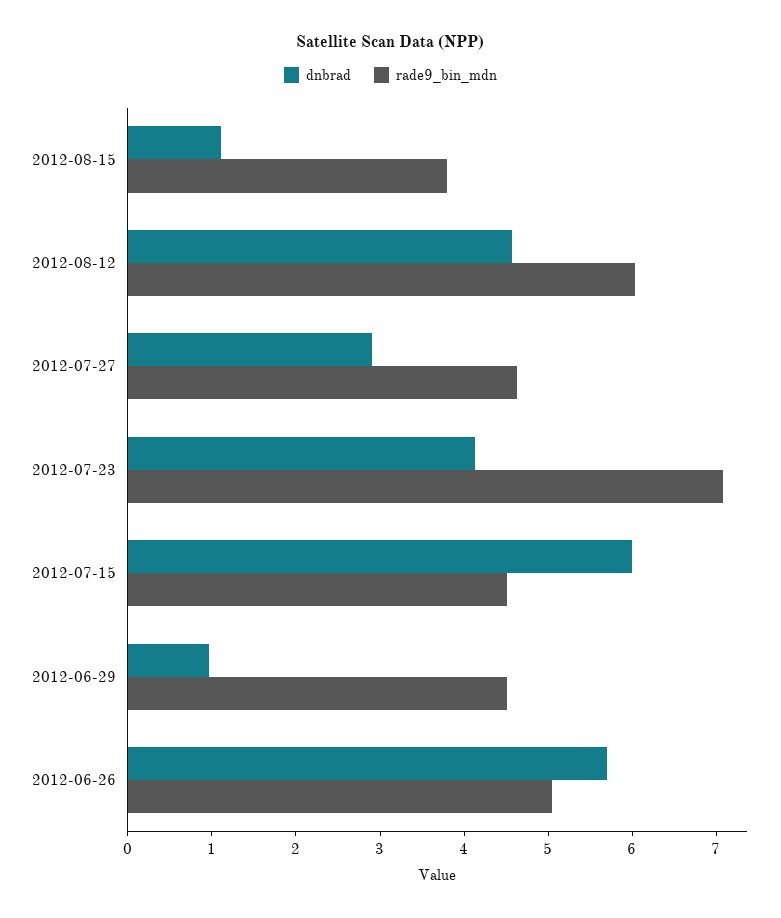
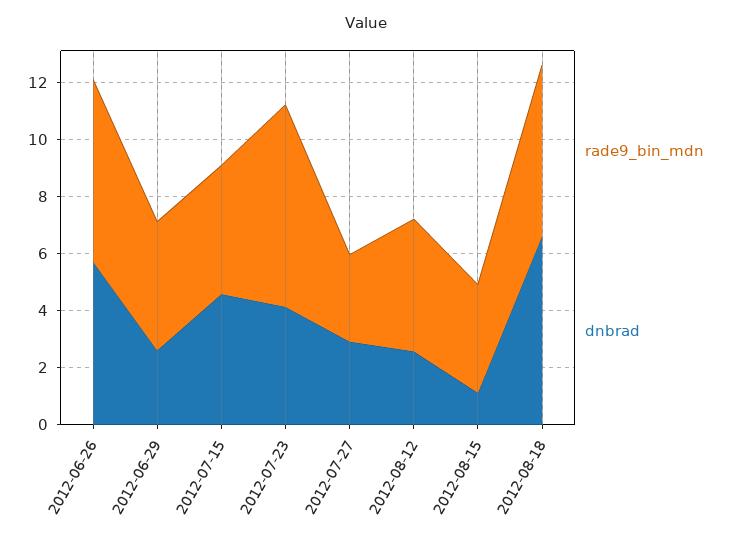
dnbrad, 2012-08-12: 4.6 -> 2.5
rade9_bin_mdn, 2012-08-12: 6 -> 4.5
rade9_bin_mdn, 2012-07-27: 4.6 -> 3
dnbrad, 2012-07-15: 6 -> 4.5
dnbrad, 2012-06-29: 1 -> 2.5
rade9_bin_mdn, 2012-06-26: 5 -> 6.5
rade9_bin_mdn, 2012-08-18: none -> 6
dnbrad, 2012-08-18: none -> 6.5

